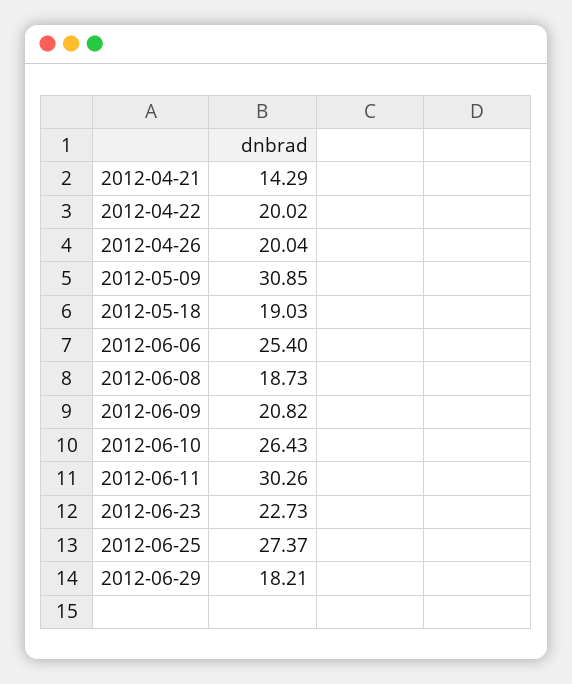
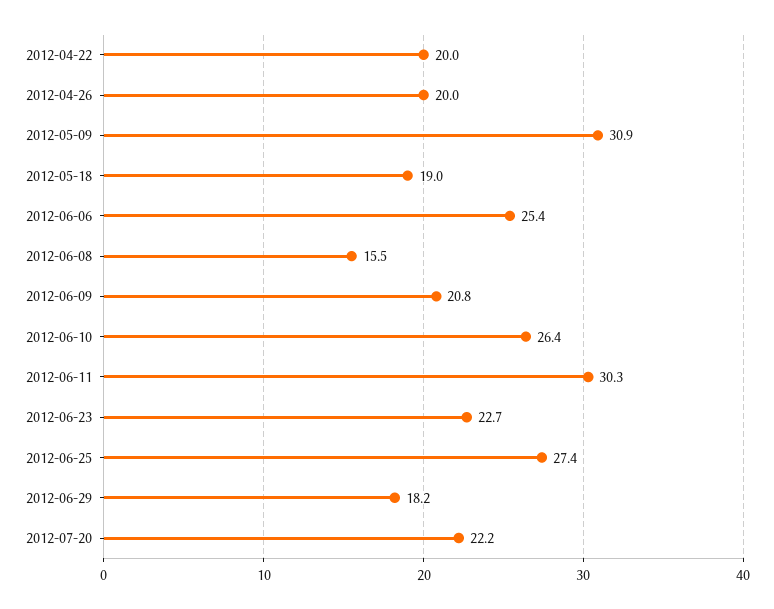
2012-04-21: 14.29 -> none
2012-06-08: 18.73 -> 15.5
2012-07-20: none -> 22.2

